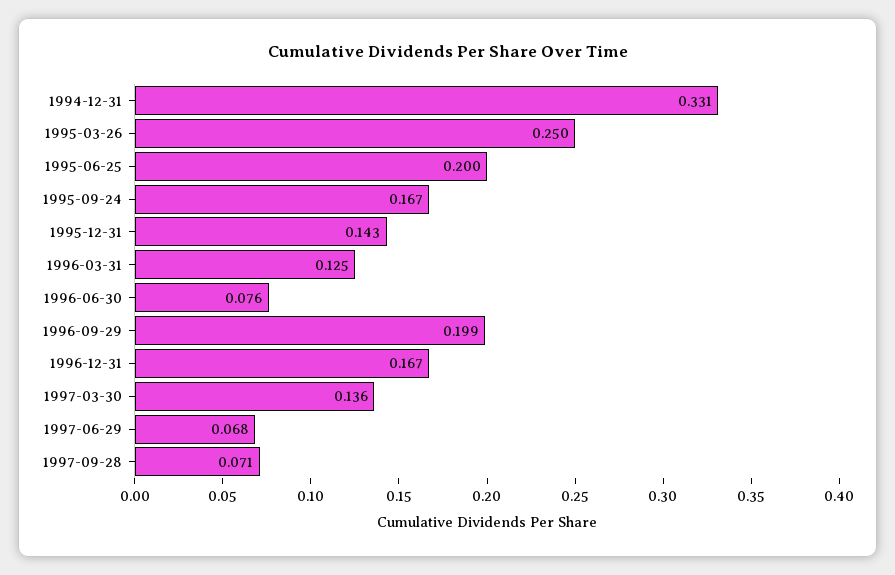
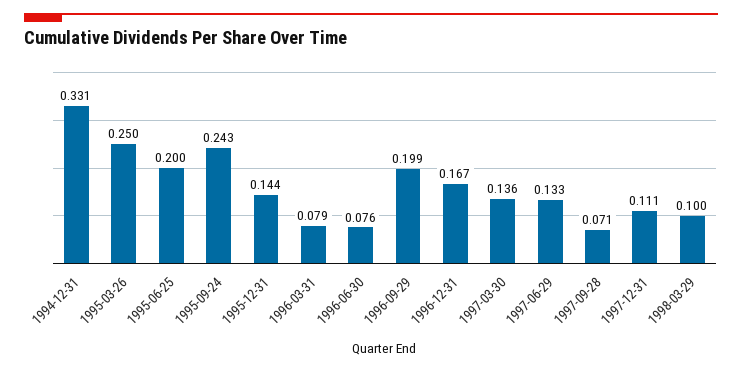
1995-09-24: 0.167 -> 0.243
1995-12-31: 0.143 -> 0.144
1996-03-31: 0.125 -> 0.079
1997-06-29: 0.068 -> 0.133
1997-12-31: none -> 0.111
1998-03-29: none -> 0.1

